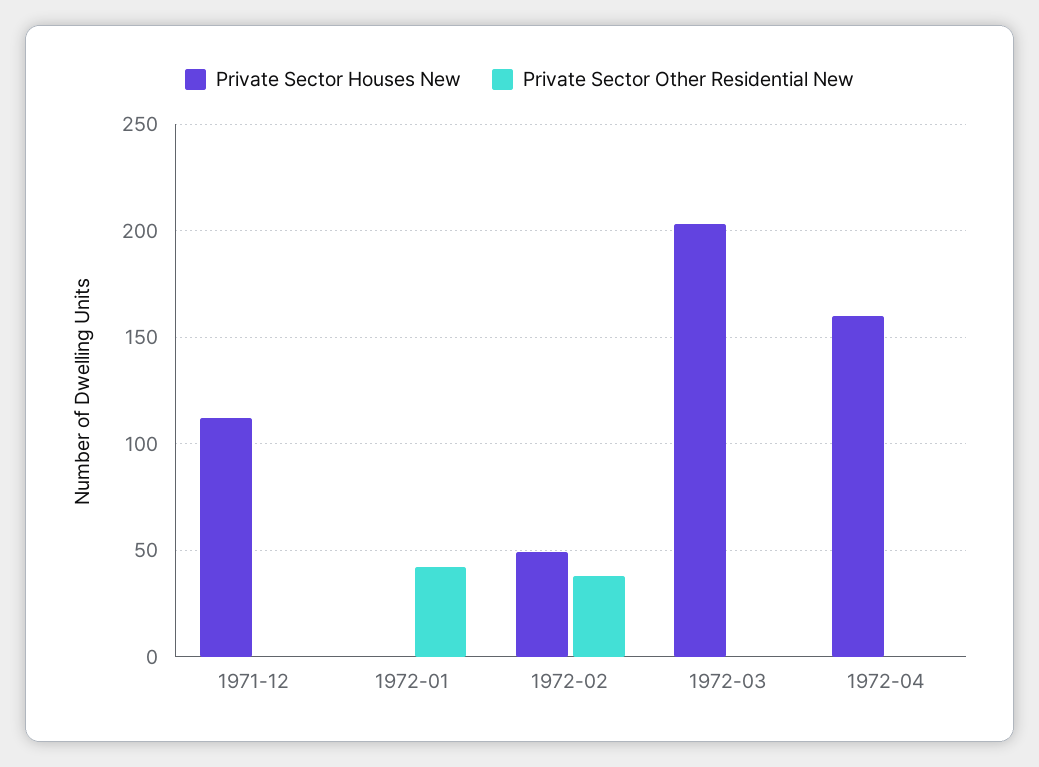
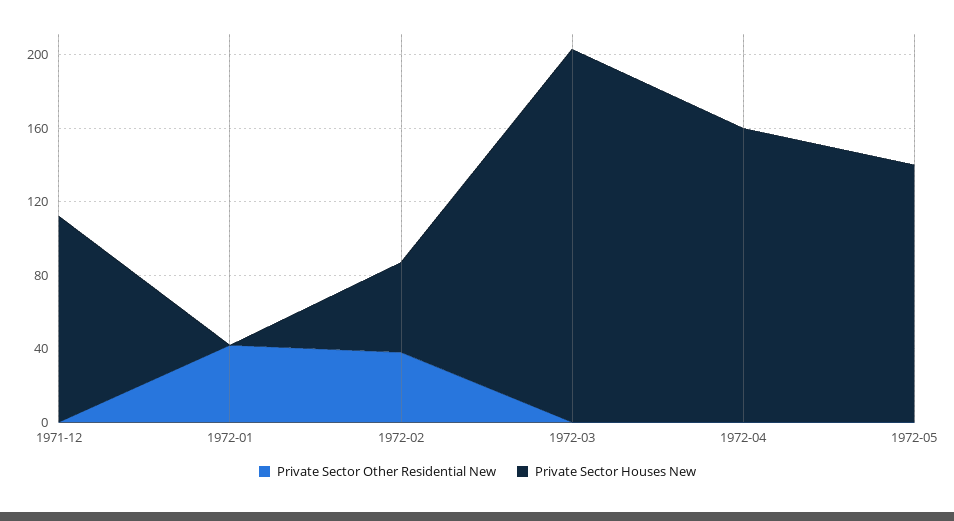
Private Sector Other Residential New, 1972-05: none -> 0
Private Sector Houses New, 1972-05: none -> 140

